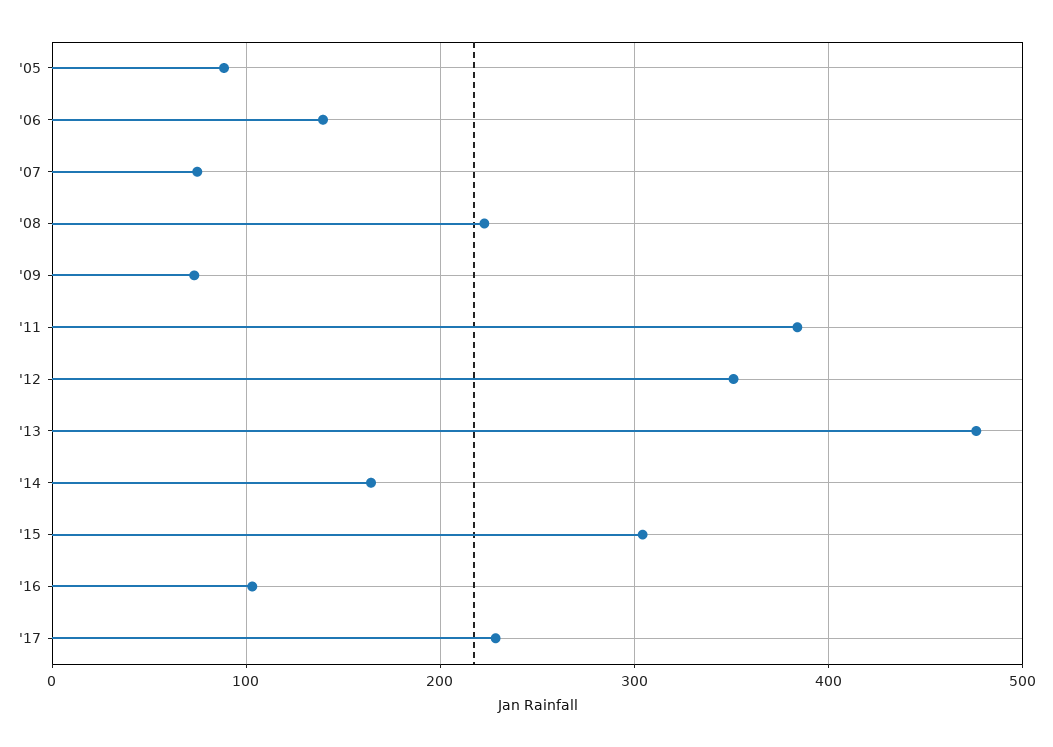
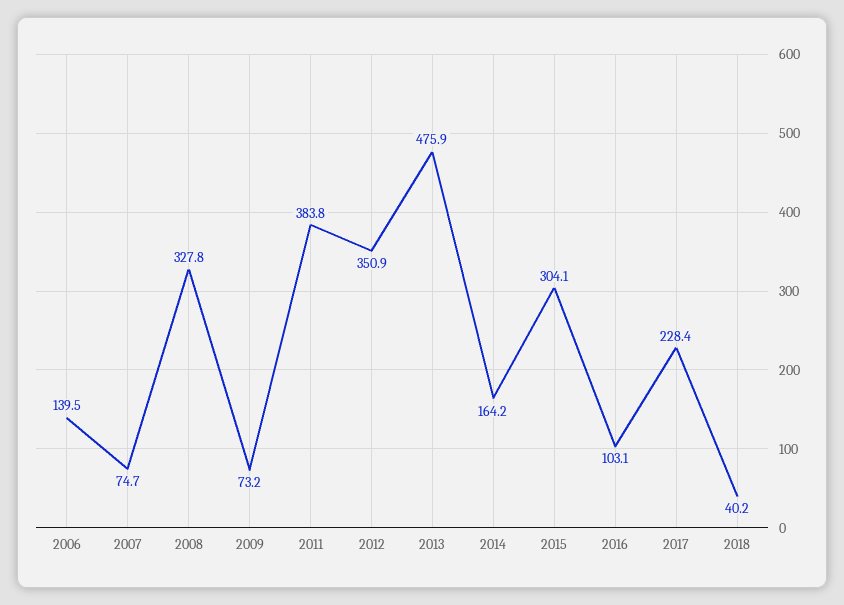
'05: 90 -> none
'08: 220 -> 327.8
2018: none -> 40.2

